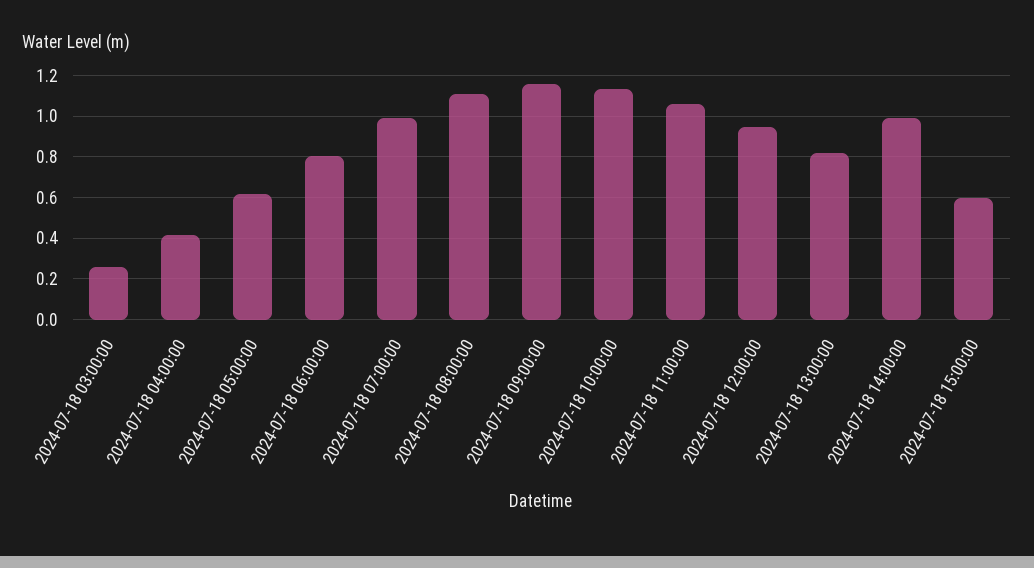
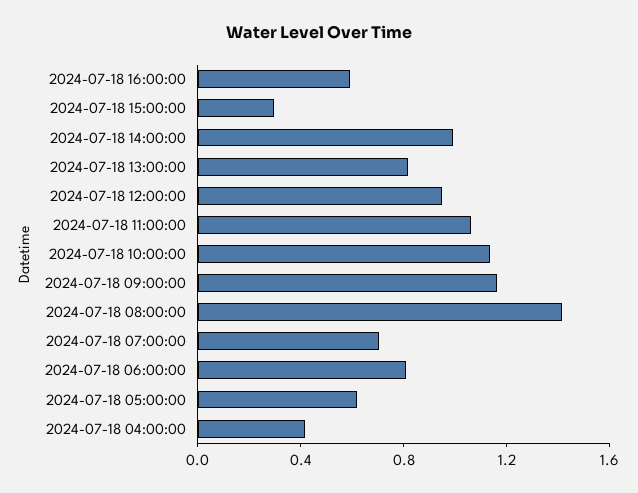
2024-07-18 03:00:00: 0.25 -> none
2024-07-18 07:00:00: 1 -> 0.7
2024-07-18 08:00:00: 1.1 -> 1.4
2024-07-18 15:00:00: 0.6 -> 0.3
2024-07-18 16:00:00: none -> 0.6

